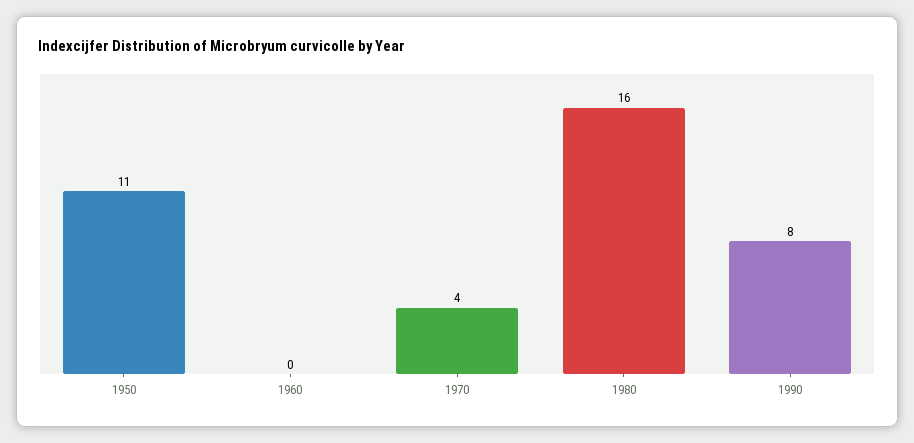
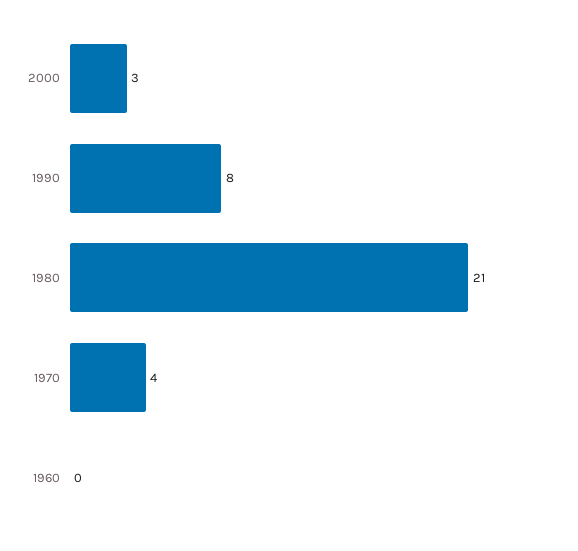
1950: 11 -> none
1980: 16 -> 21
2000: none -> 3

